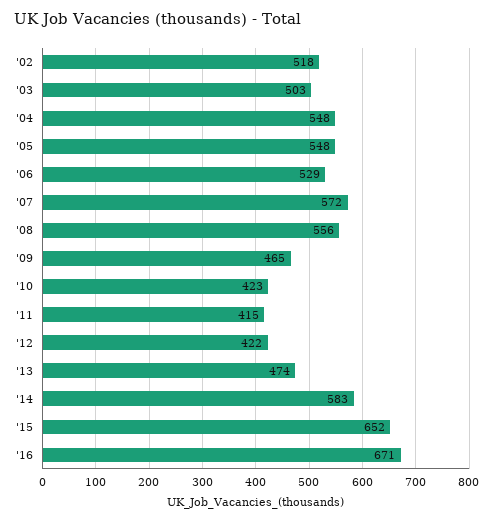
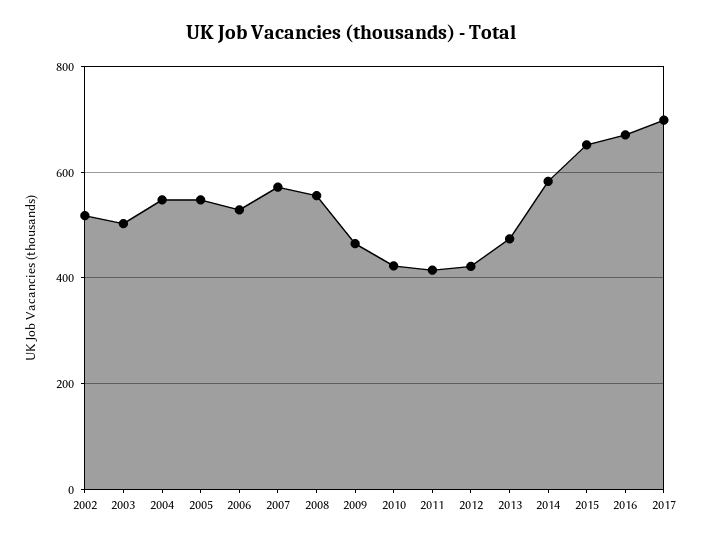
2017: none -> 700

